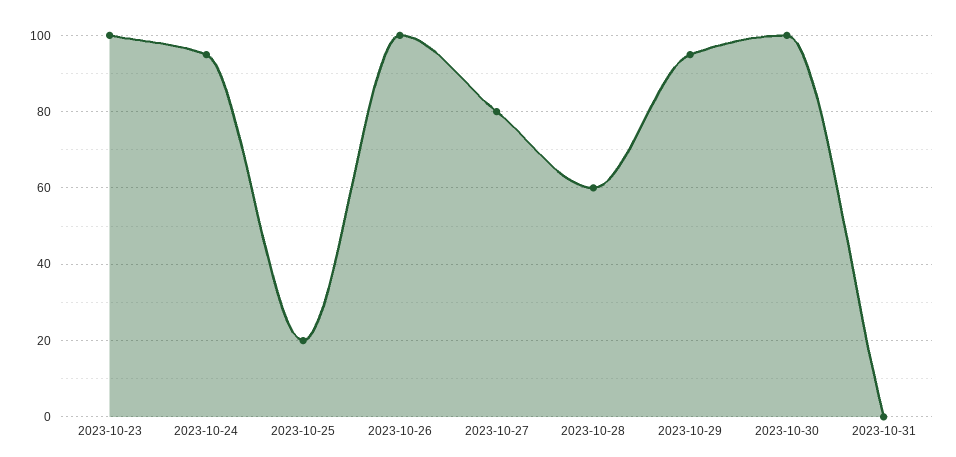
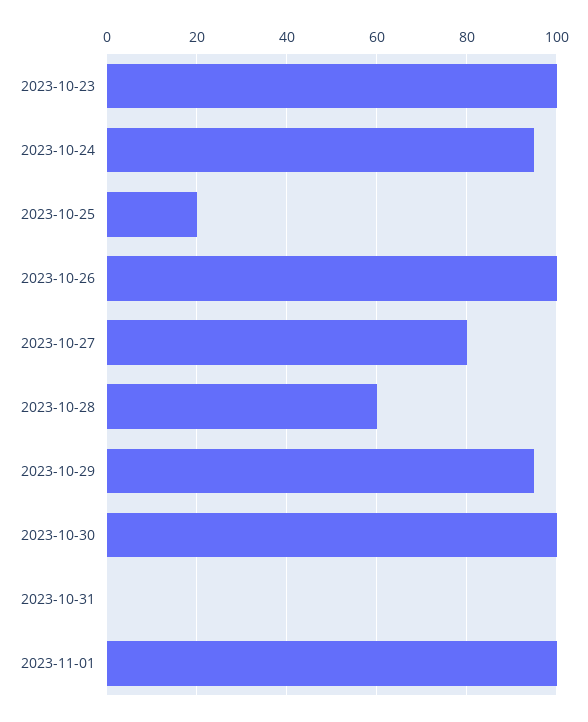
2023-11-01: none -> 100

